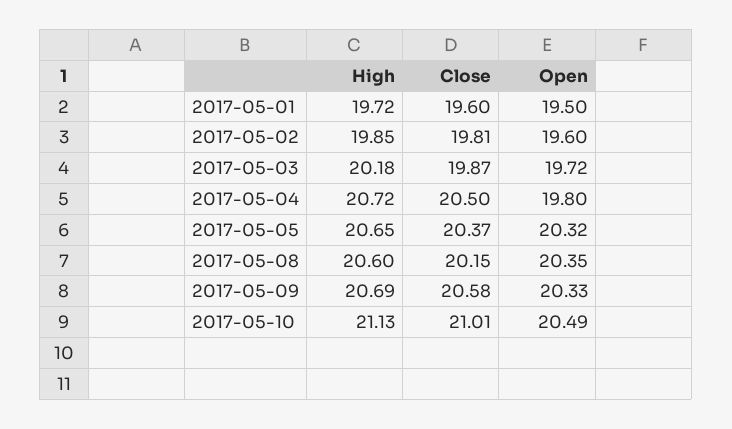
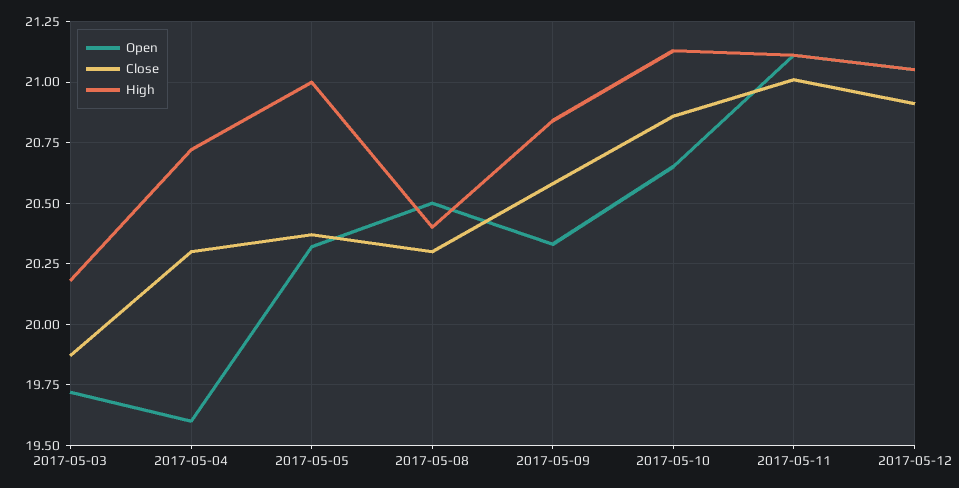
High, 2017-05-01: 19.72 -> none
Close, 2017-05-01: 19.6 -> none
Open, 2017-05-01: 19.5 -> none
High, 2017-05-02: 19.85 -> none
Close, 2017-05-02: 19.81 -> none
Open, 2017-05-02: 19.6 -> none
Close, 2017-05-04: 20.5 -> 20.3
Open, 2017-05-04: 19.8 -> 19.6
High, 2017-05-05: 20.65 -> 21
High, 2017-05-08: 20.6 -> 20.4
Close, 2017-05-08: 20.15 -> 20.3
Open, 2017-05-08: 20.35 -> 20.5
High, 2017-05-09: 20.69 -> 20.85
Close, 2017-05-10: 21.01 -> 20.85
Open, 2017-05-10: 20.49 -> 20.65
Open, 2017-05-11: none -> 21.1
Close, 2017-05-11: none -> 21
High, 2017-05-11: none -> 21.1
Open, 2017-05-12: none -> 21.05
Close, 2017-05-12: none -> 20.9
High, 2017-05-12: none -> 21.05

